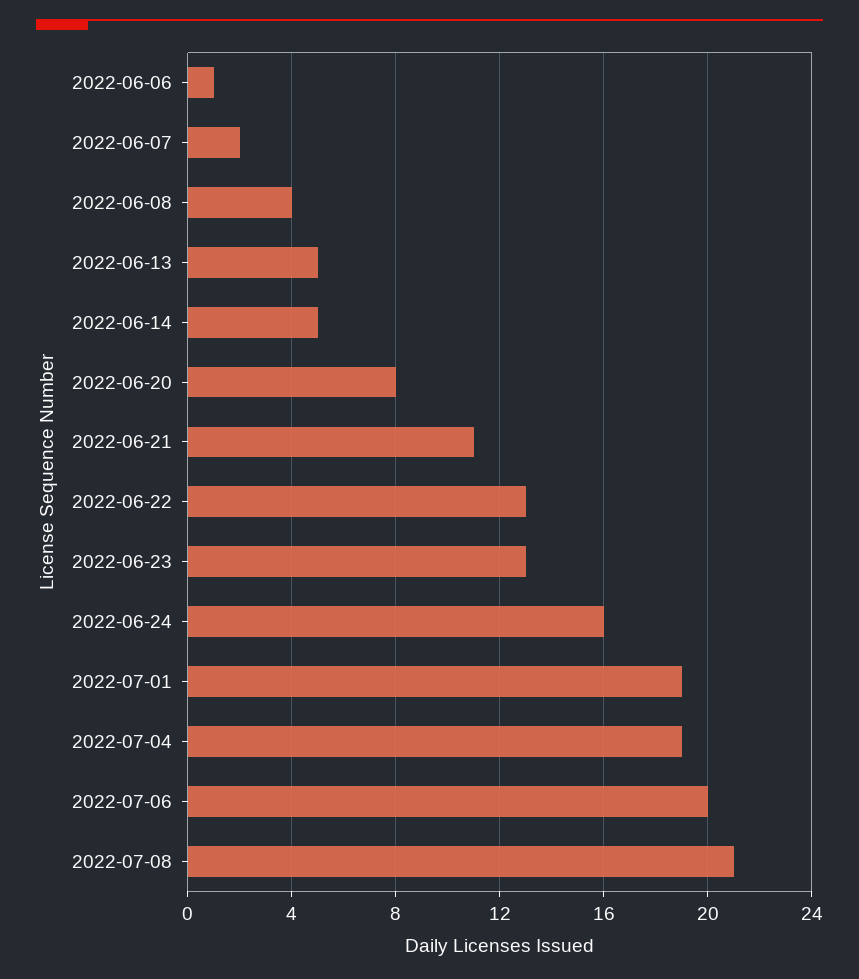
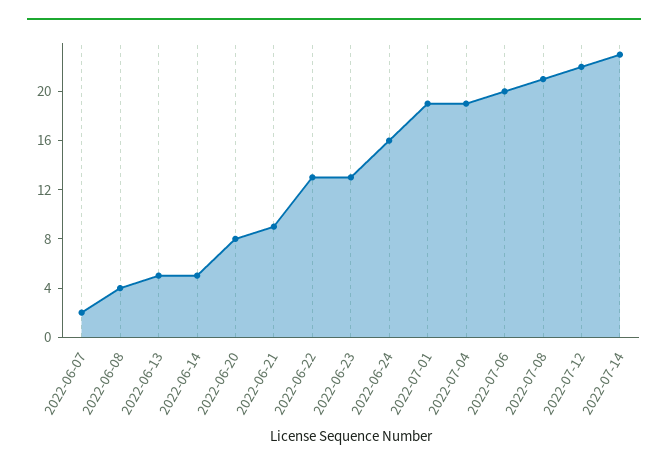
2022-06-06: 1 -> none
2022-06-21: 11 -> 9
2022-07-12: none -> 22
2022-07-14: none -> 23

